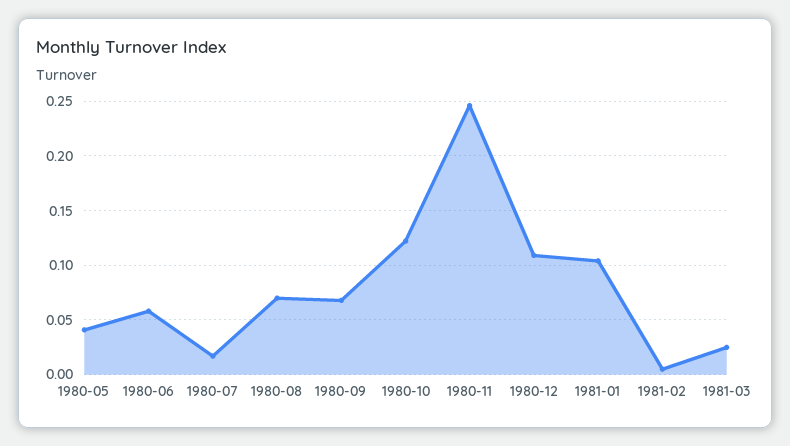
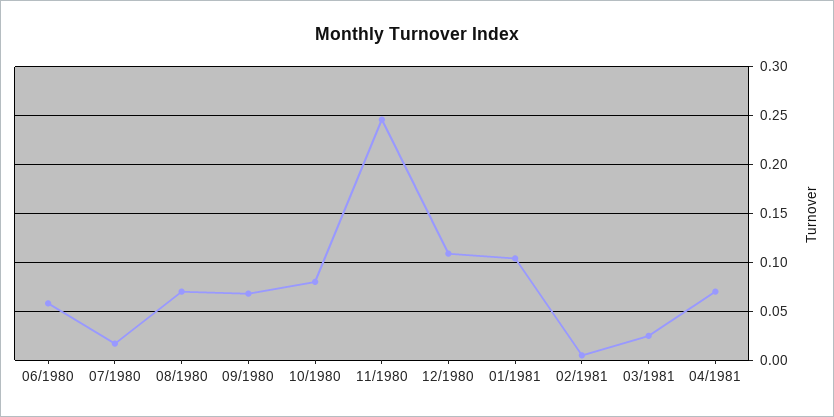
1980-05: 0.04 -> none
1980-10: 0.12 -> 0.08
04/1981: none -> 0.07

